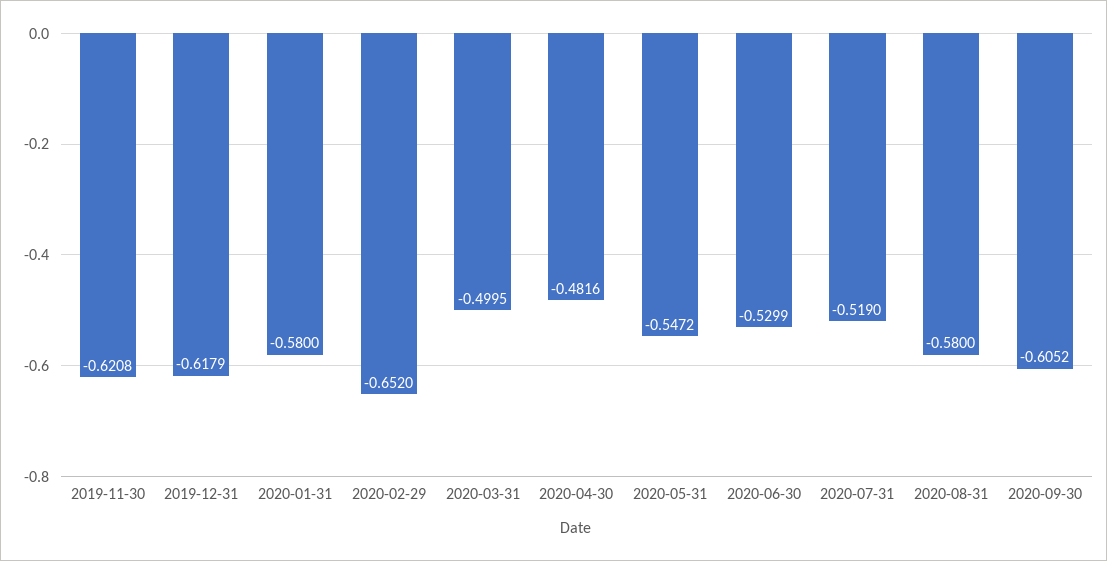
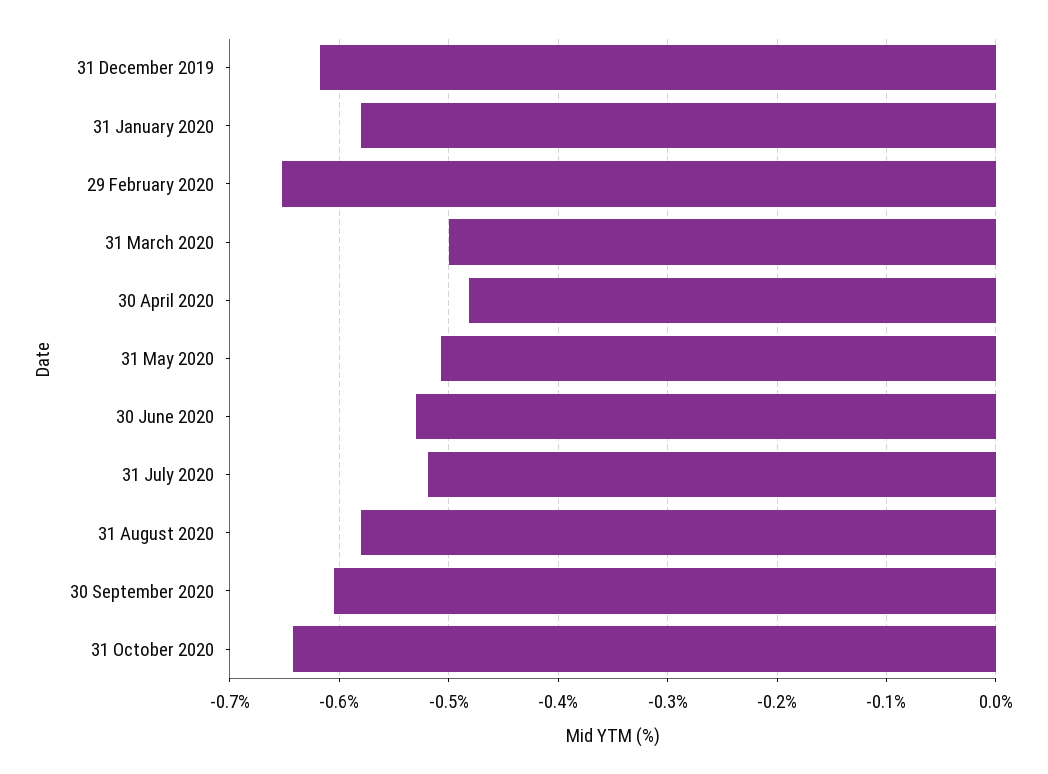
2019-11-30: -0.6208 -> none
2020-05-31: -0.5472 -> -0.51
31 October 2020: none -> -0.64

